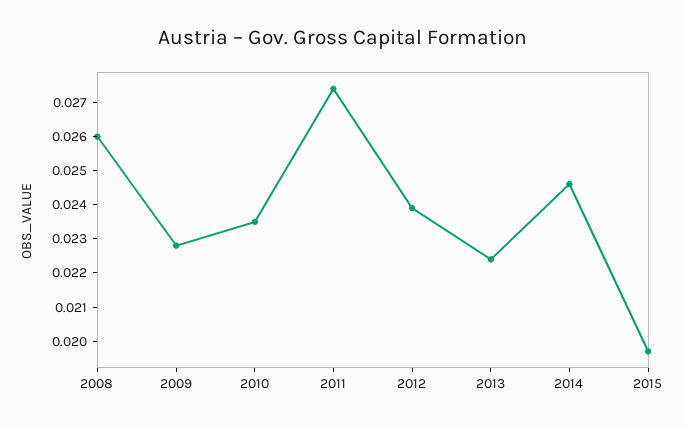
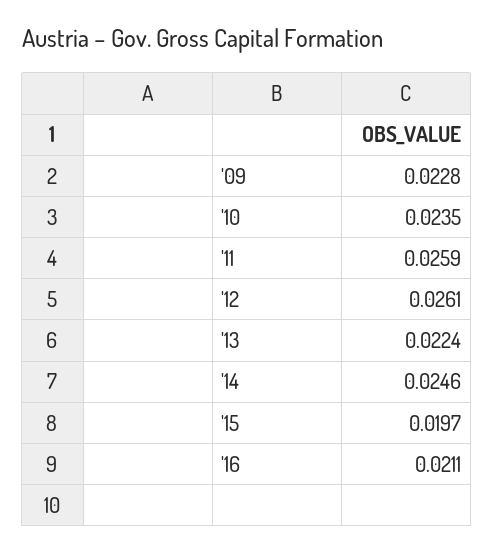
2008: 0.026 -> none
2011: 0.0275 -> 0.0259
2012: 0.024 -> 0.0261
'16: none -> 0.0211

